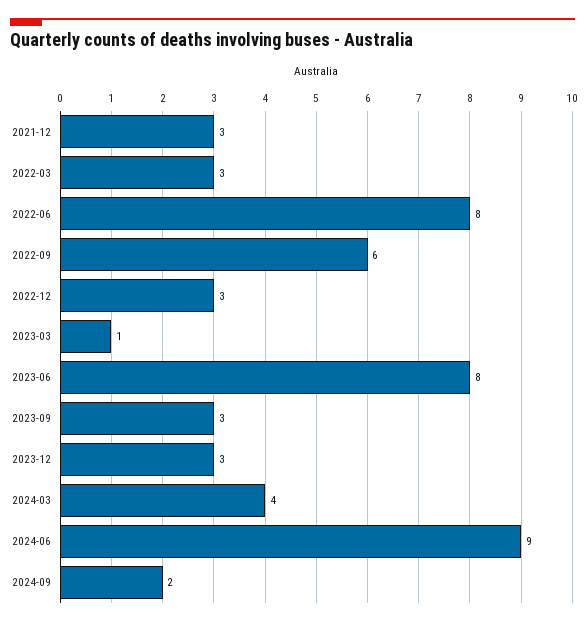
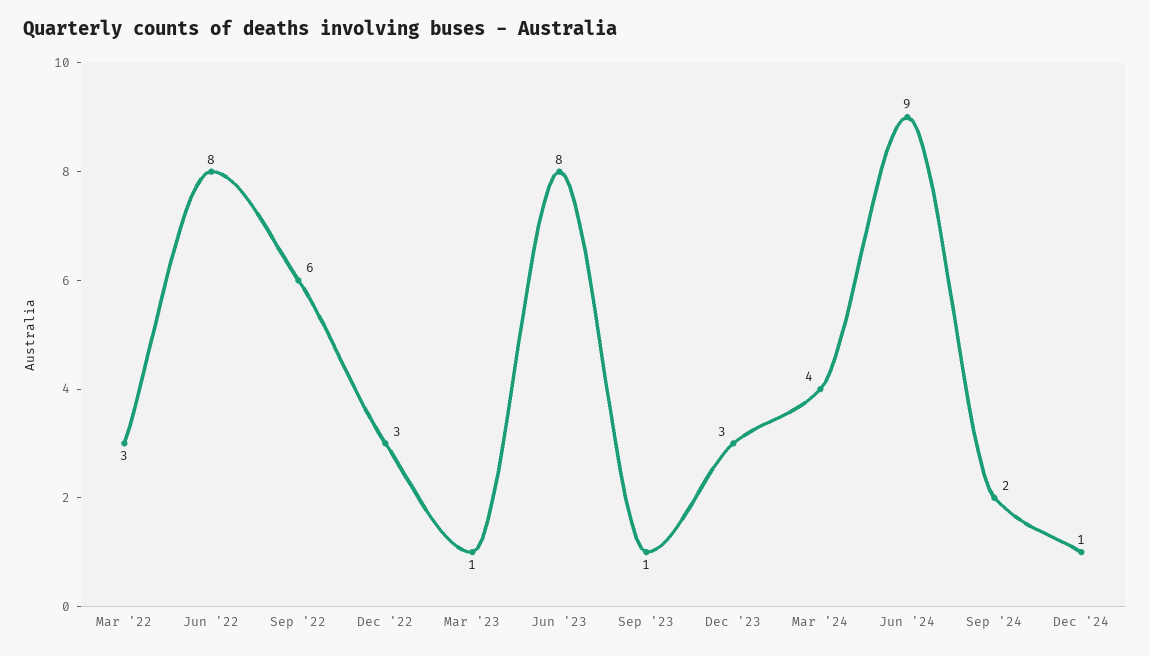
2021-12: 3 -> none
2023-09: 3 -> 1
Dec '24: none -> 1

